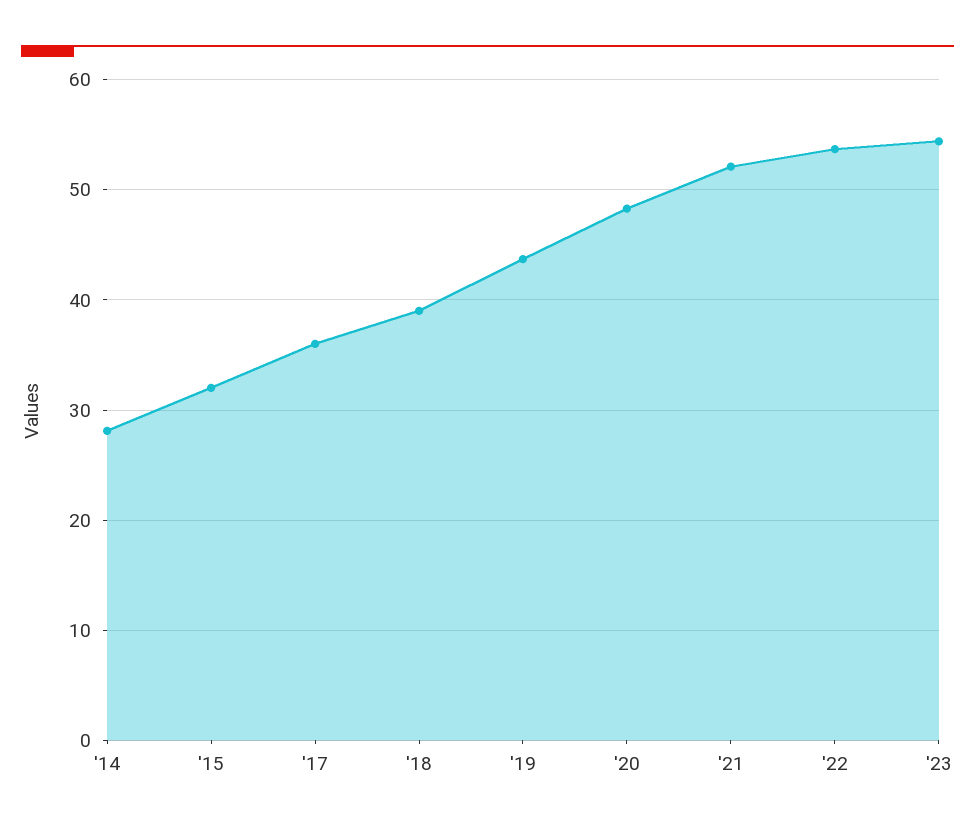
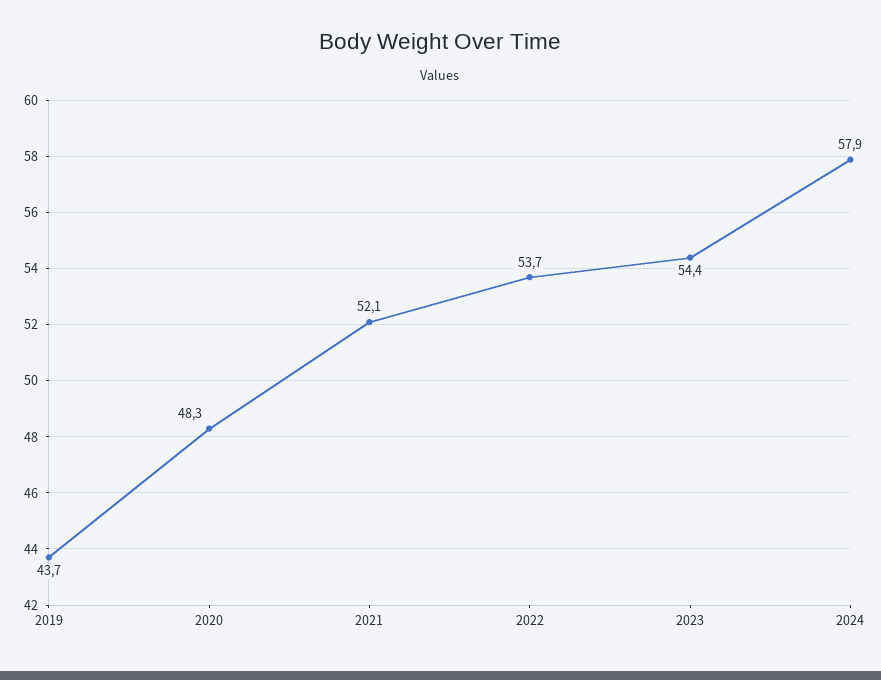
'14: 28 -> none
'15: 32 -> none
'17: 36 -> none
'18: 39 -> none
2024: none -> 57.9

